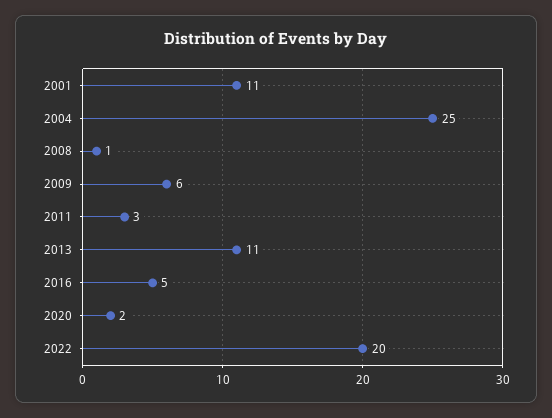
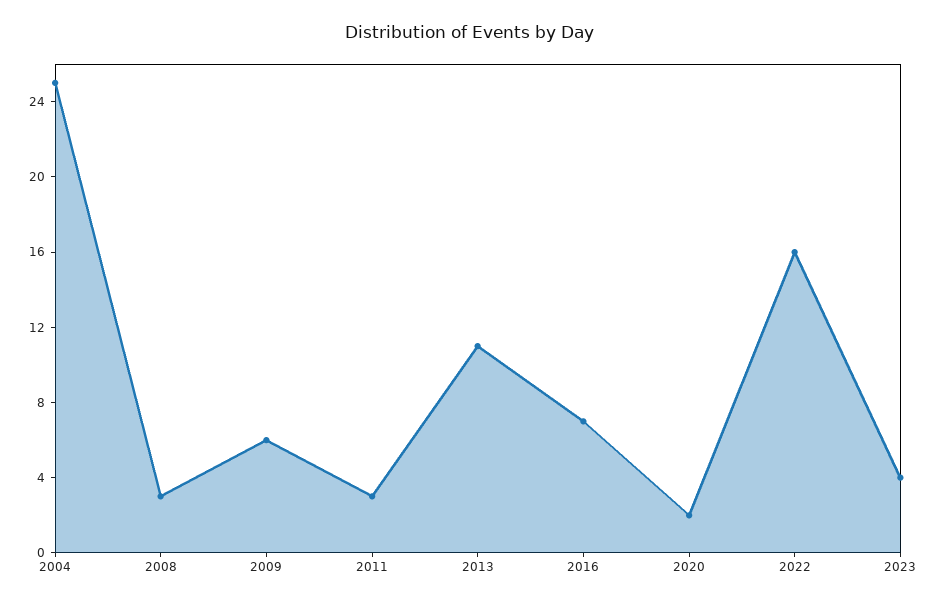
2001: 11 -> none
2008: 1 -> 3
2016: 5 -> 7
2022: 20 -> 16
2023: none -> 4

